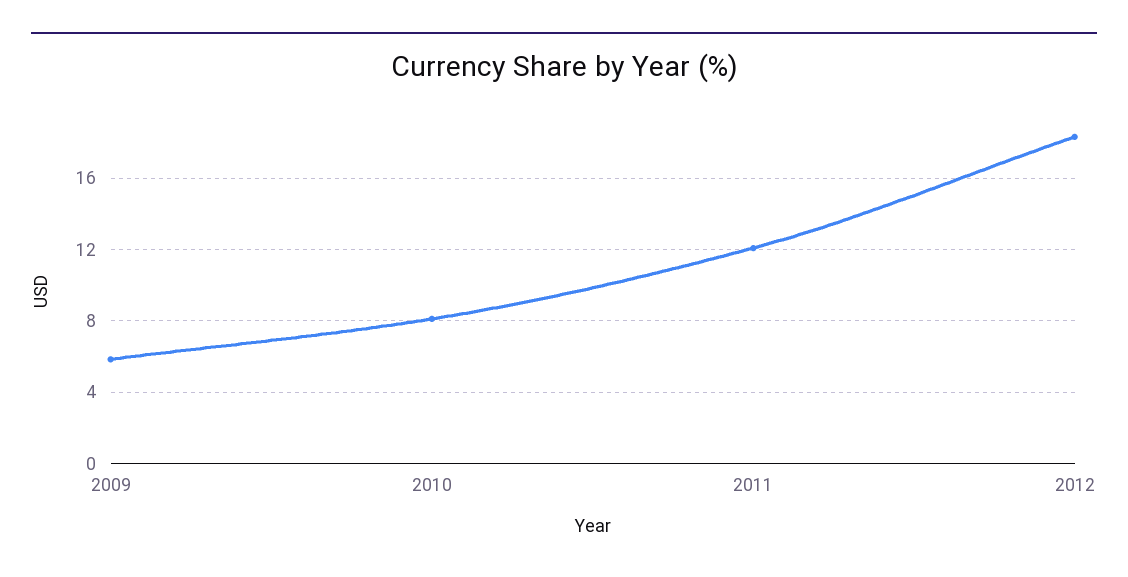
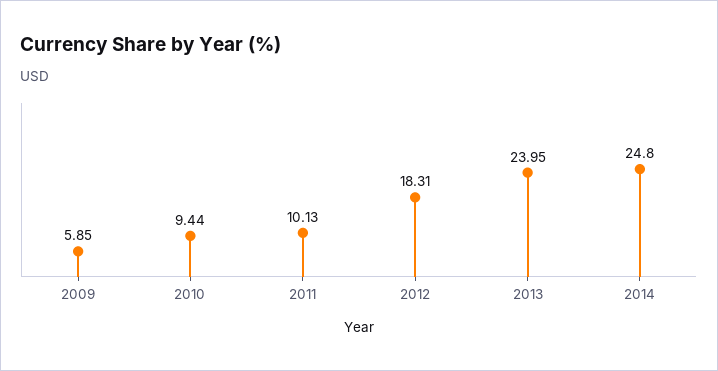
2010: 8 -> 9.44
2011: 12 -> 10.13
2013: none -> 23.95
2014: none -> 24.8

